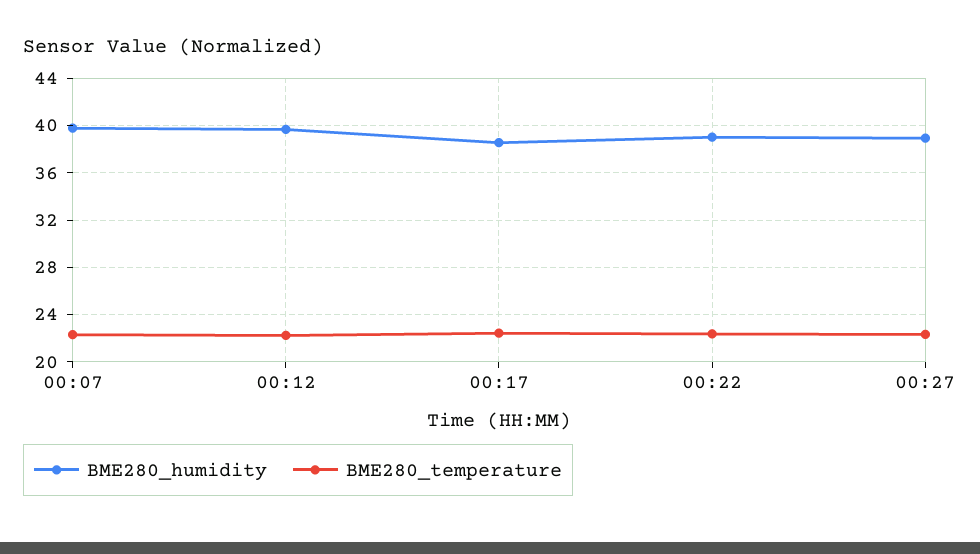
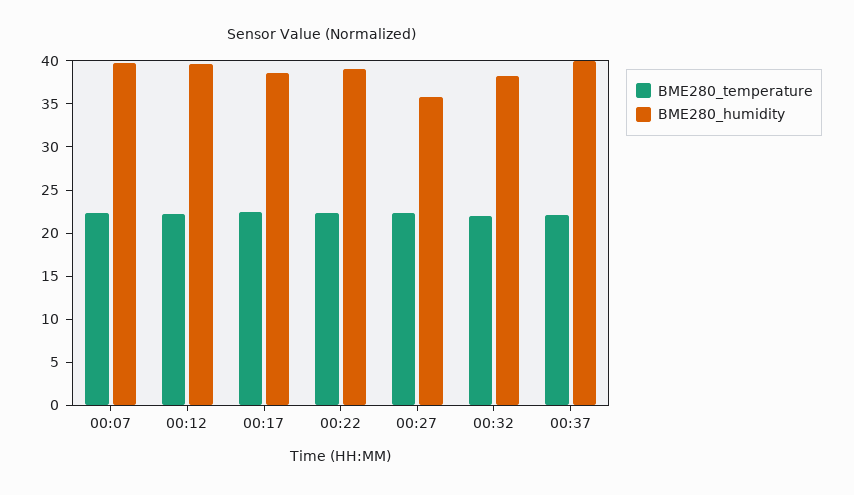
BME280_humidity, 00:27: 39 -> 36
BME280_temperature, 00:32: none -> 22
BME280_humidity, 00:32: none -> 38
BME280_temperature, 00:37: none -> 22
BME280_humidity, 00:37: none -> 40

